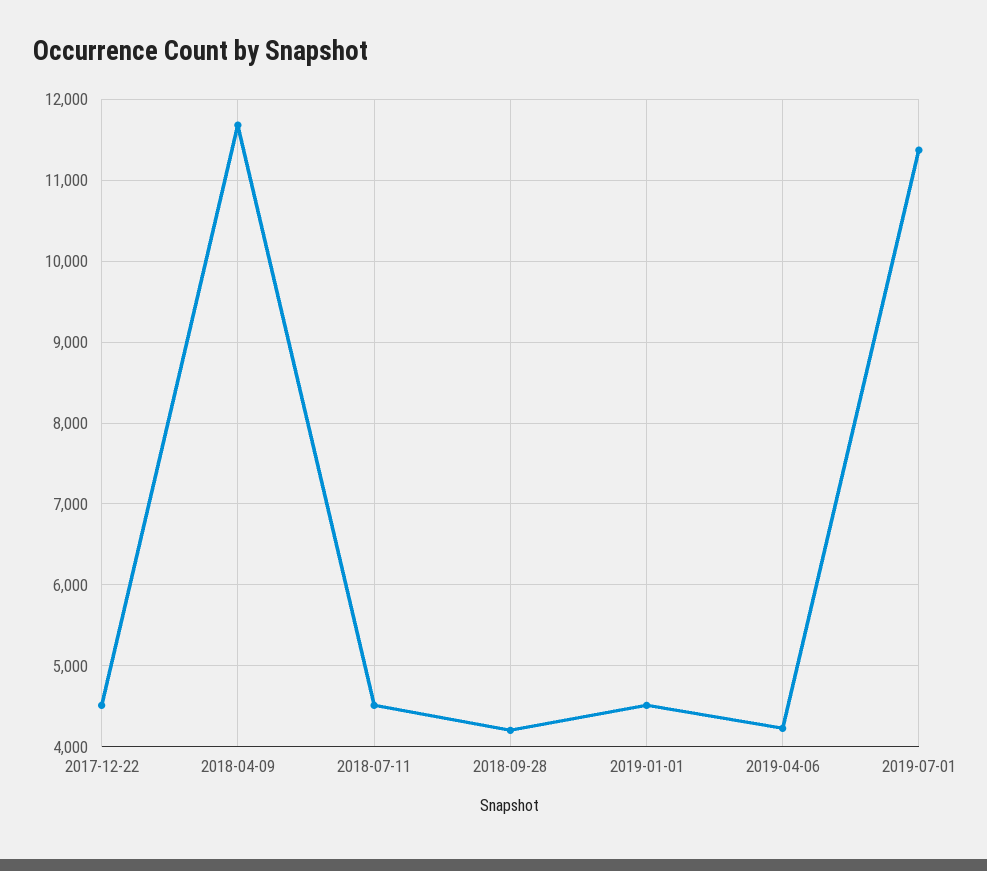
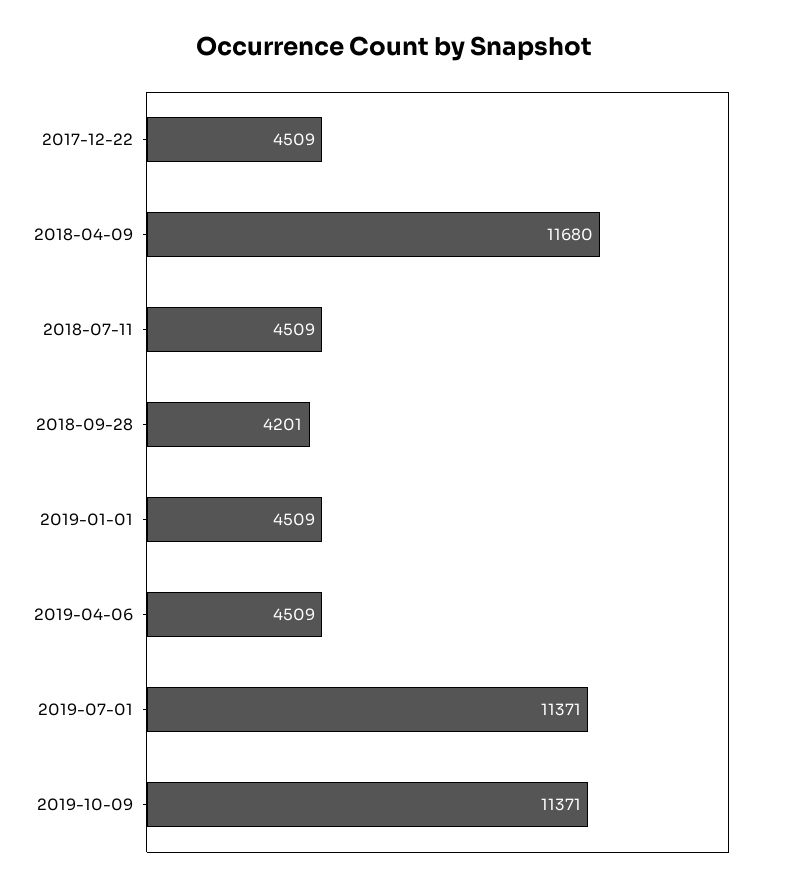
2019-04-06: 4200 -> 4509
2019-10-09: none -> 11371

